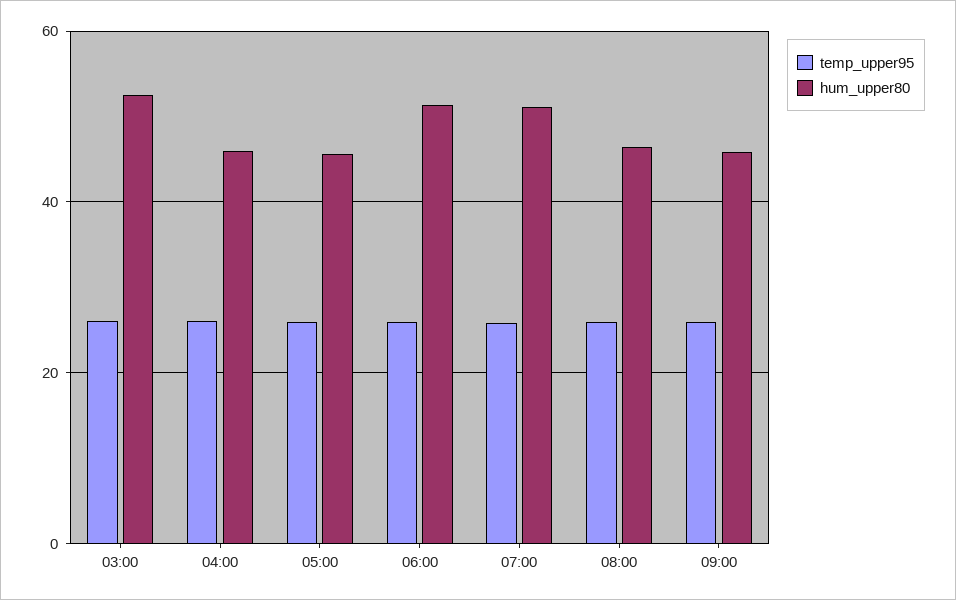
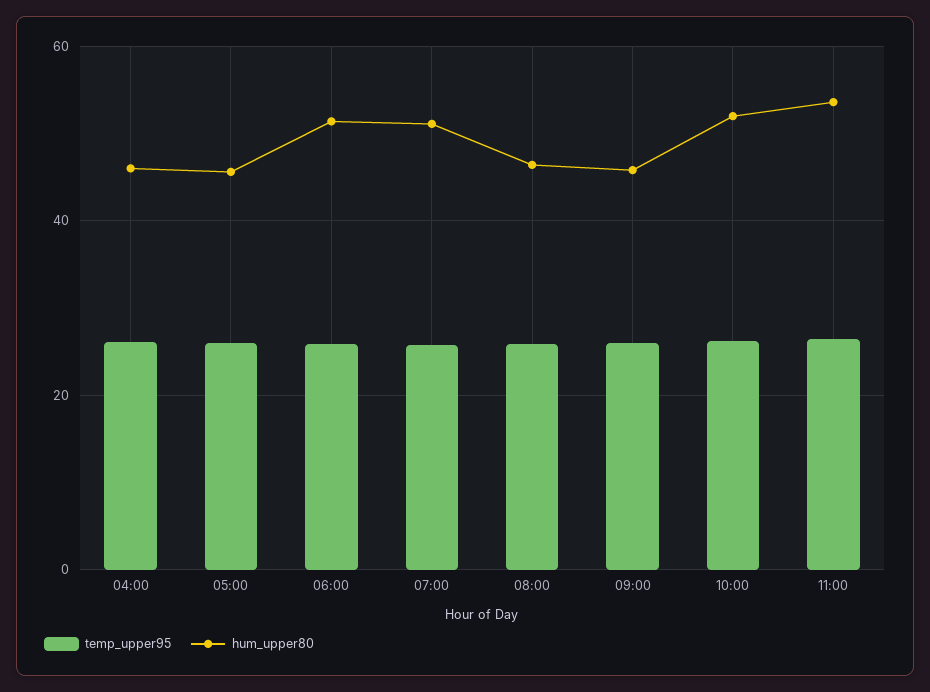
temp_upper95, 03:00: 26 -> none
hum_upper80, 03:00: 52 -> none
temp_upper95, 10:00: none -> 26
hum_upper80, 10:00: none -> 52
temp_upper95, 11:00: none -> 26
hum_upper80, 11:00: none -> 54

